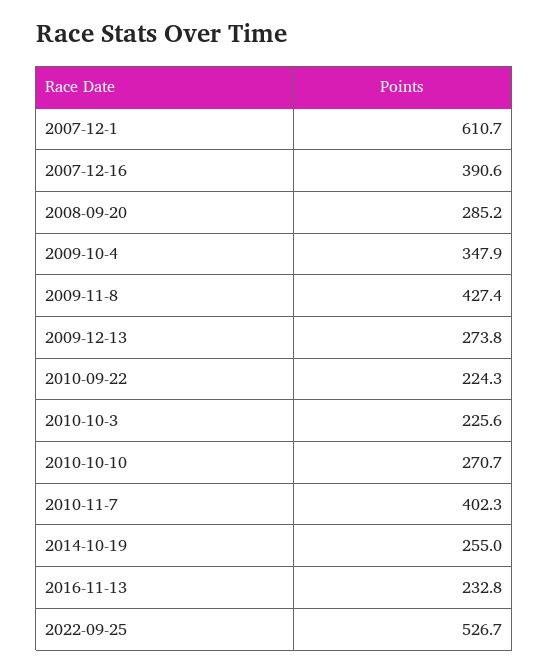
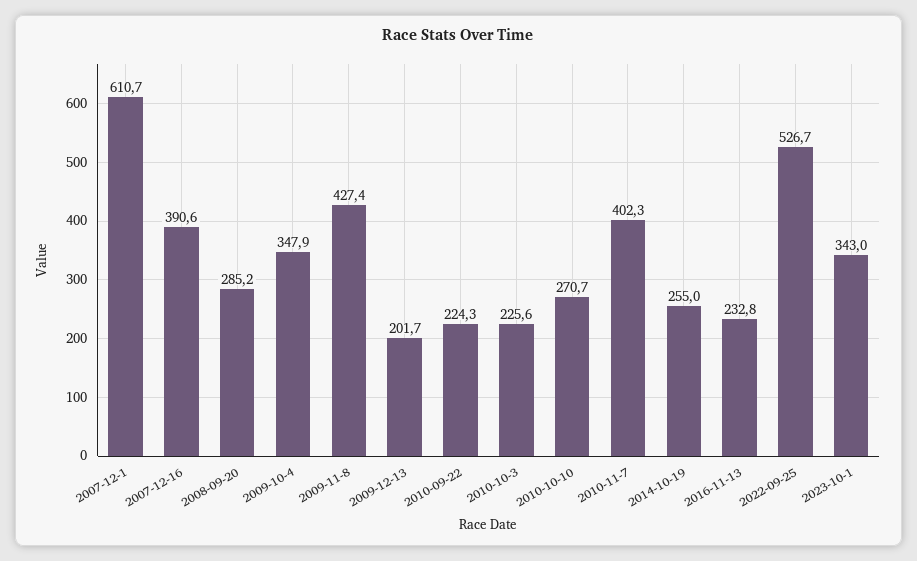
2009-12-13: 273.8 -> 201.7
2023-10-1: none -> 343

